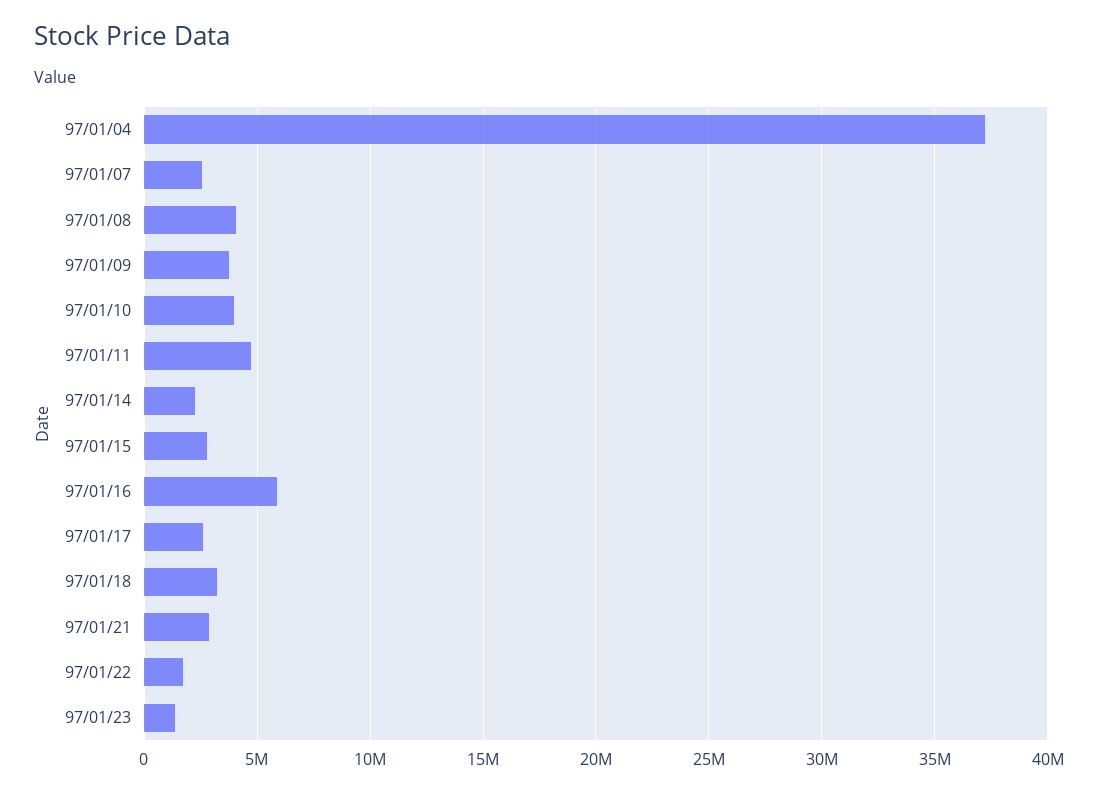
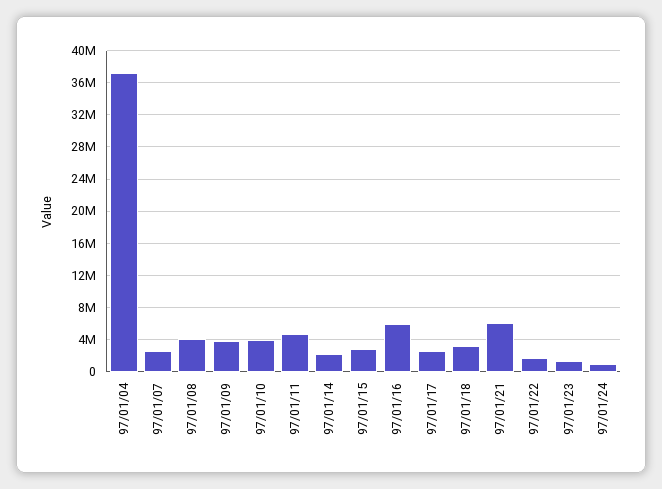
97/01/21: 3000000 -> 6000000
97/01/24: none -> 1000000

